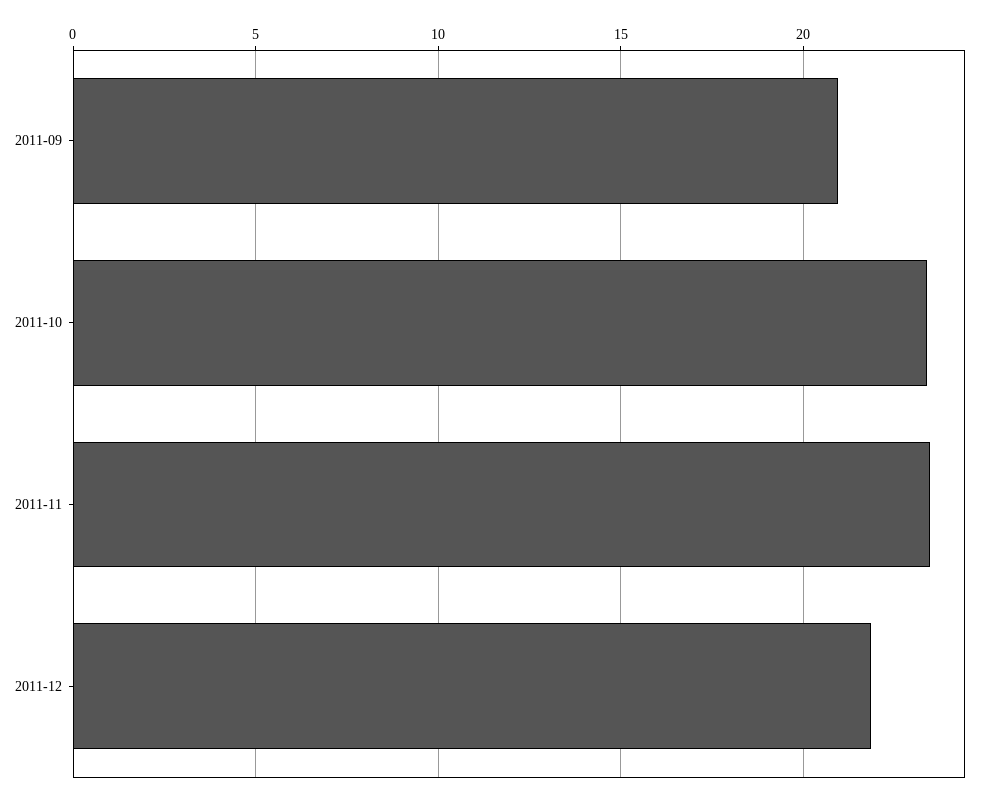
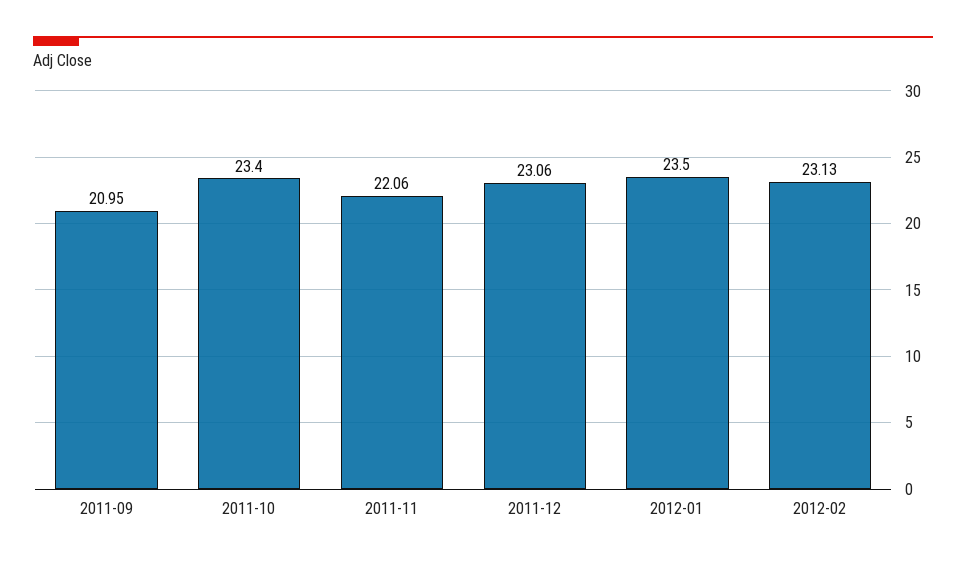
2011-11: 23.5 -> 22.06
2011-12: 22 -> 23.06
2012-01: none -> 23.5
2012-02: none -> 23.13

